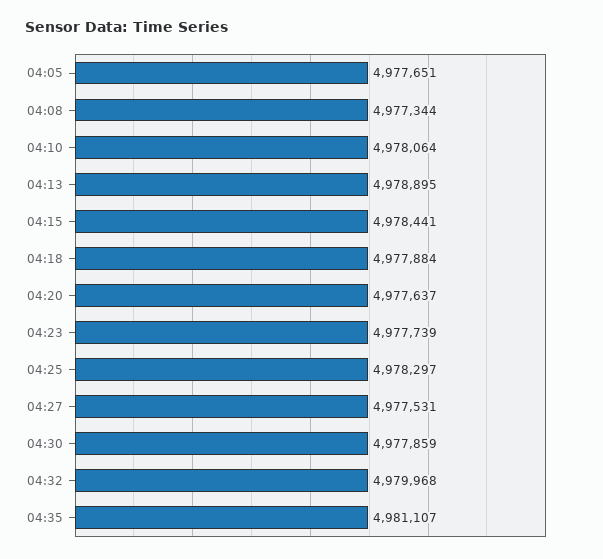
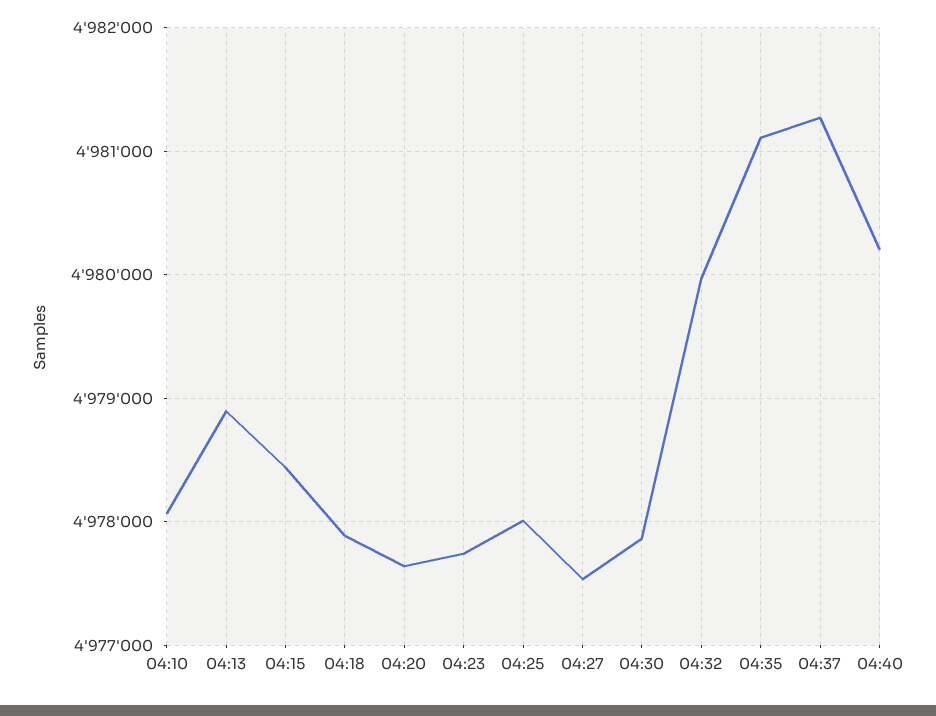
04:05: 4977651 -> none
04:08: 4977344 -> none
04:25: 4978297 -> 4978000
04:37: none -> 4981300
04:40: none -> 4980200

